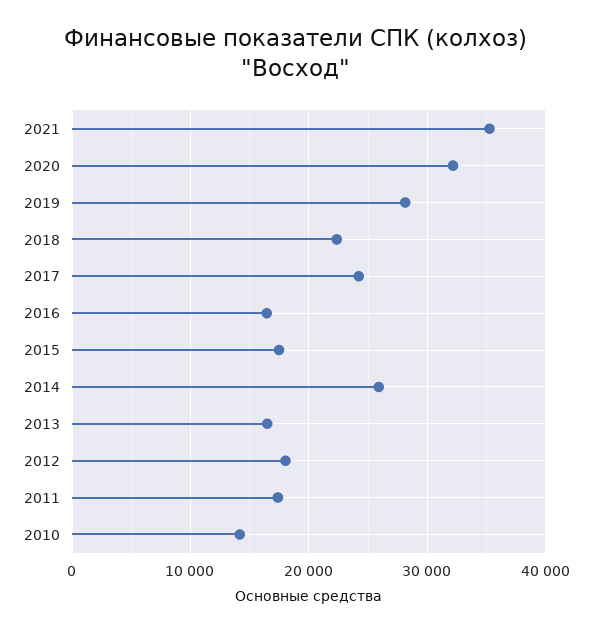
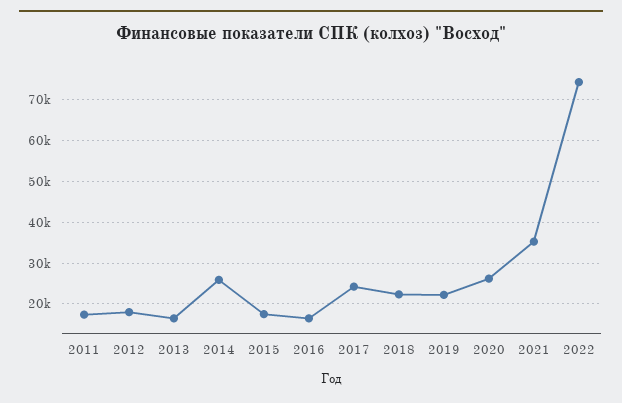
2020: 32000 -> 26000
2019: 28000 -> 22000
2010: 14000 -> none
2022: none -> 74000

